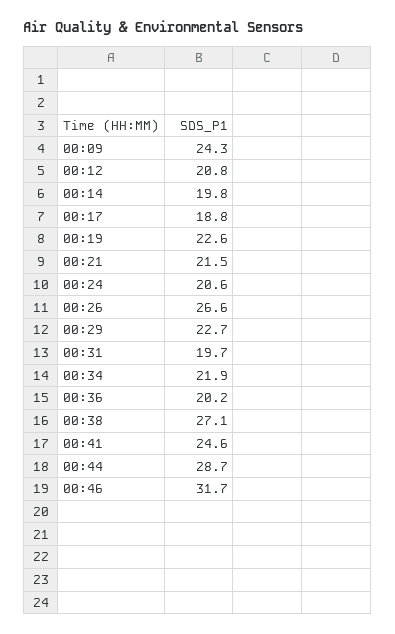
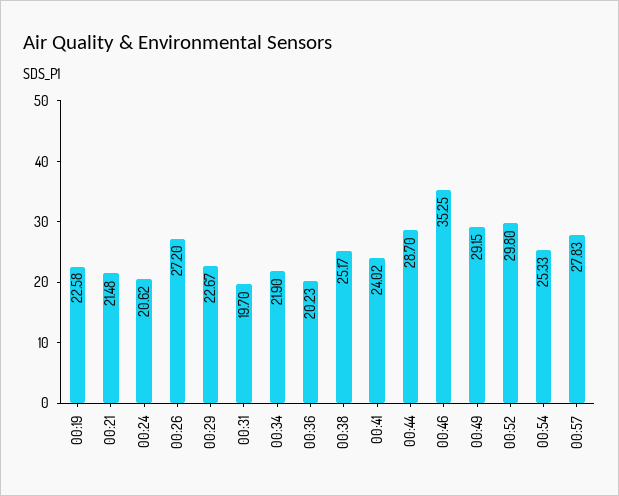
00:09: 24.3 -> none
00:12: 20.8 -> none
00:14: 19.8 -> none
00:17: 18.8 -> none
00:26: 26.6 -> 27.2
00:38: 27.1 -> 25.17
00:41: 24.6 -> 24.02
00:46: 31.7 -> 35.25
00:49: none -> 29.15
00:52: none -> 29.8
00:54: none -> 25.33
00:57: none -> 27.83

